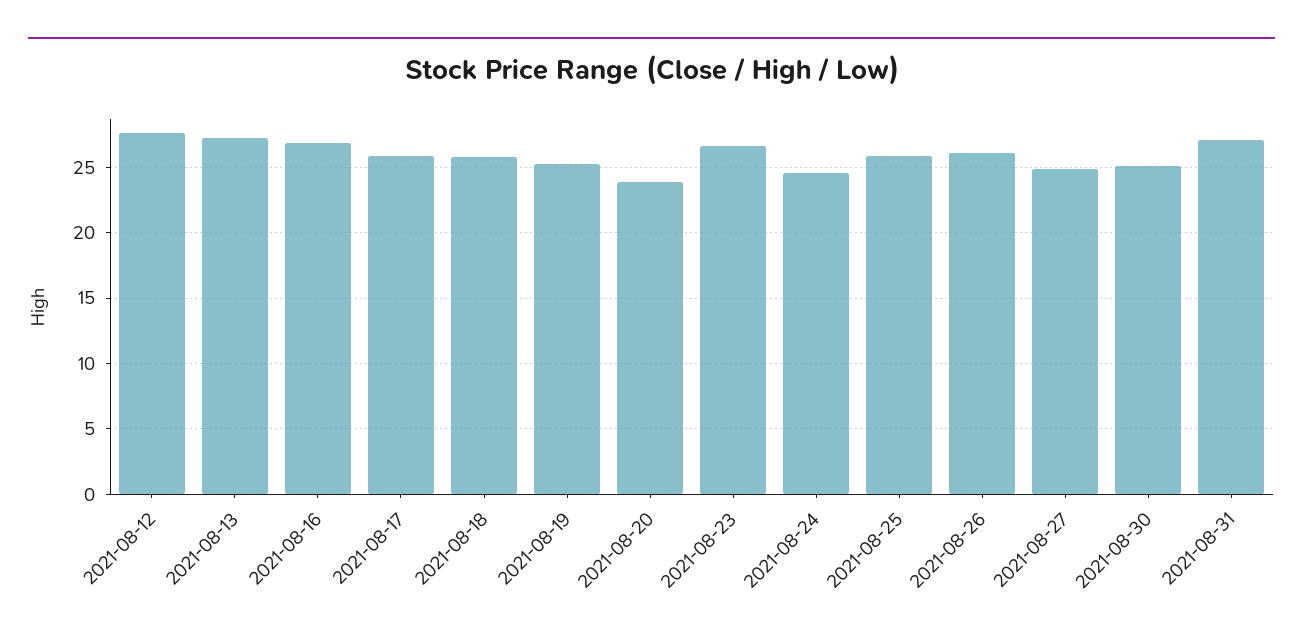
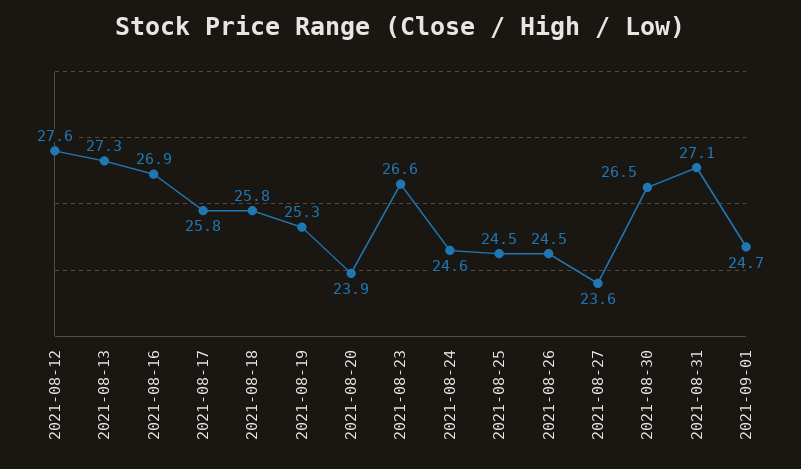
2021-08-25: 26 -> 24.5
2021-08-26: 26 -> 24.5
2021-08-27: 25 -> 23.6
2021-08-30: 25 -> 26.5
2021-09-01: none -> 24.7

